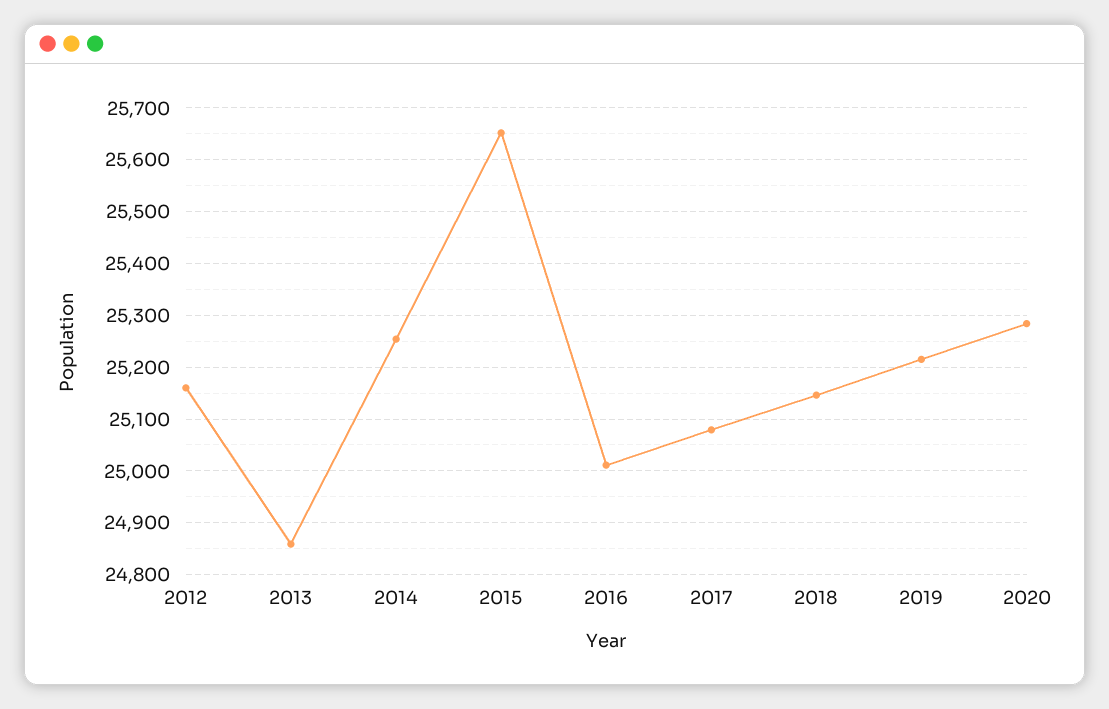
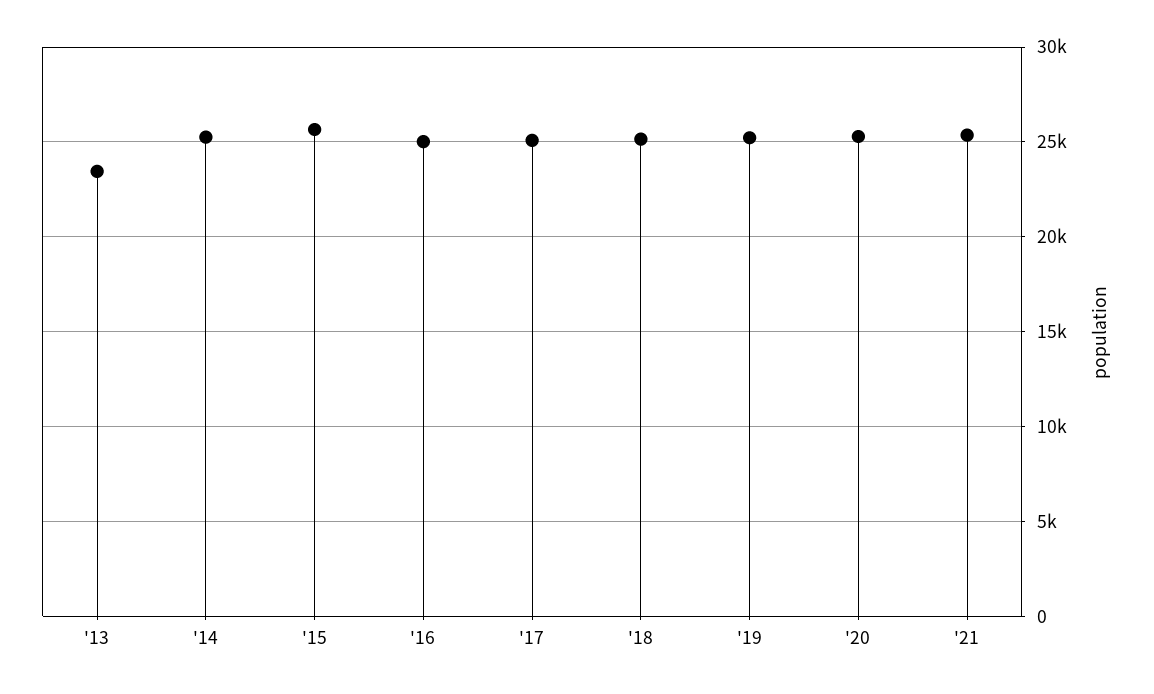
2012: 25160 -> none
2013: 24860 -> 23500
'21: none -> 25500

